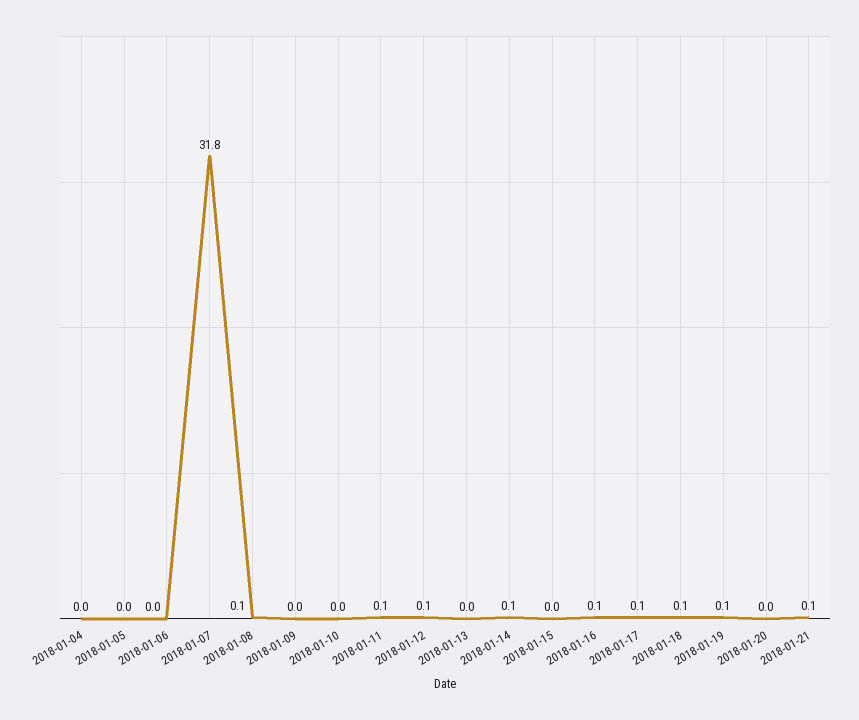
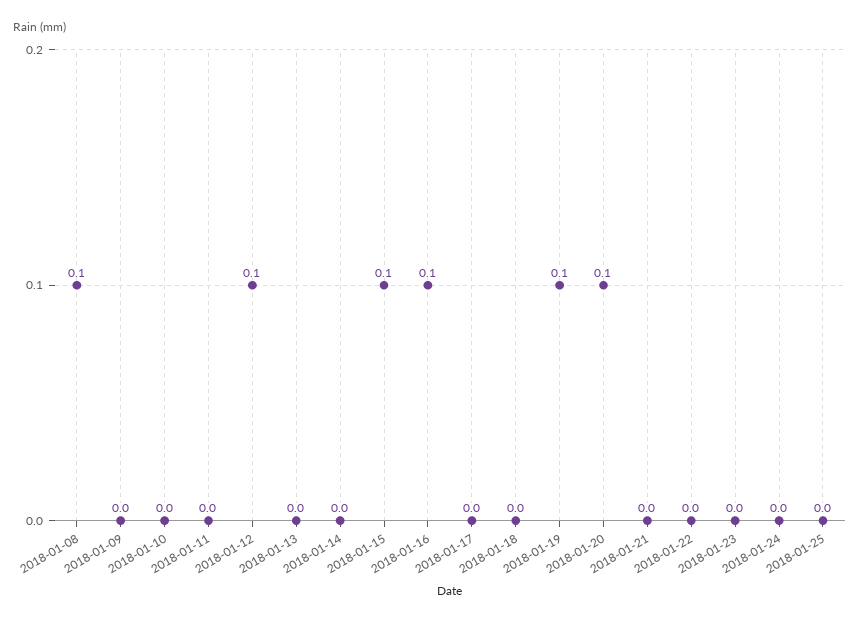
2018-01-04: 0 -> none
2018-01-05: 0 -> none
2018-01-06: 0 -> none
2018-01-07: 31.8 -> none
2018-01-11: 0.1 -> 0
2018-01-14: 0.1 -> 0
2018-01-15: 0 -> 0.1
2018-01-17: 0.1 -> 0
2018-01-18: 0.1 -> 0
2018-01-20: 0 -> 0.1
2018-01-21: 0.1 -> 0
2018-01-22: none -> 0
2018-01-23: none -> 0
2018-01-24: none -> 0
2018-01-25: none -> 0

